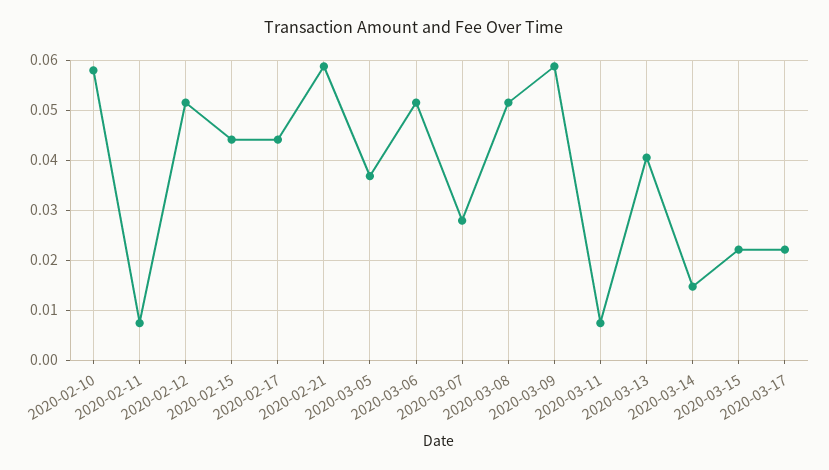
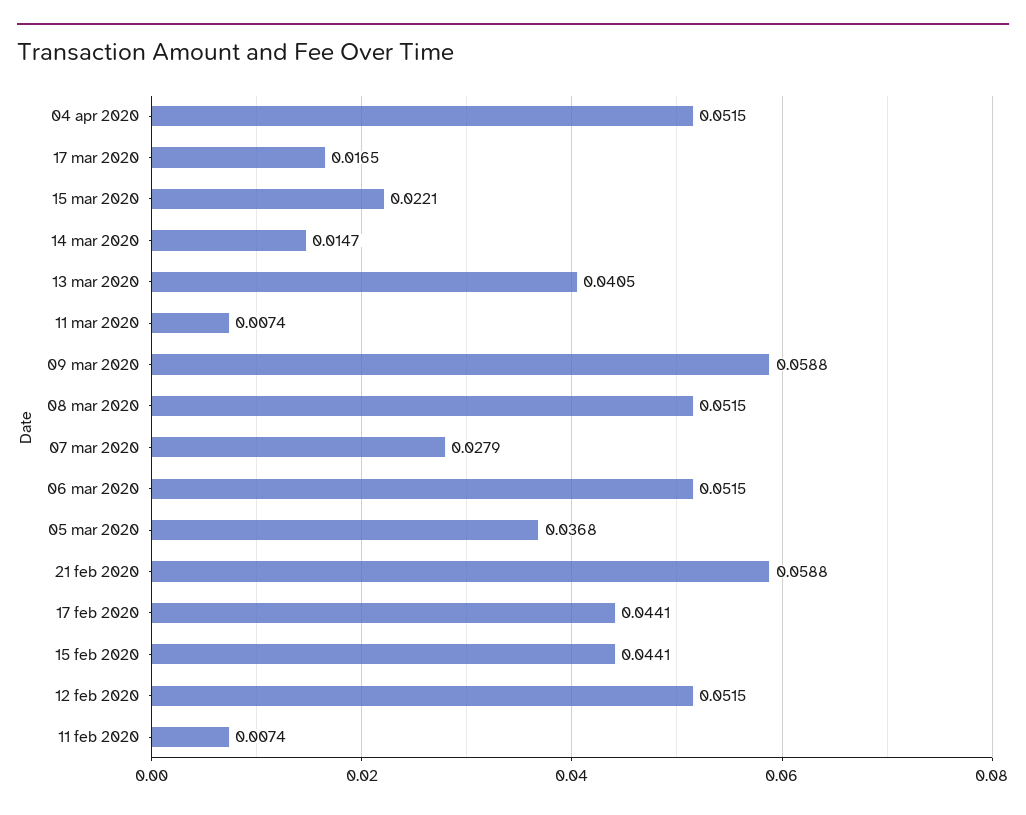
2020-02-10: 0.058 -> none
2020-03-17: 0.022 -> 0.0165
04 apr 2020: none -> 0.0515

